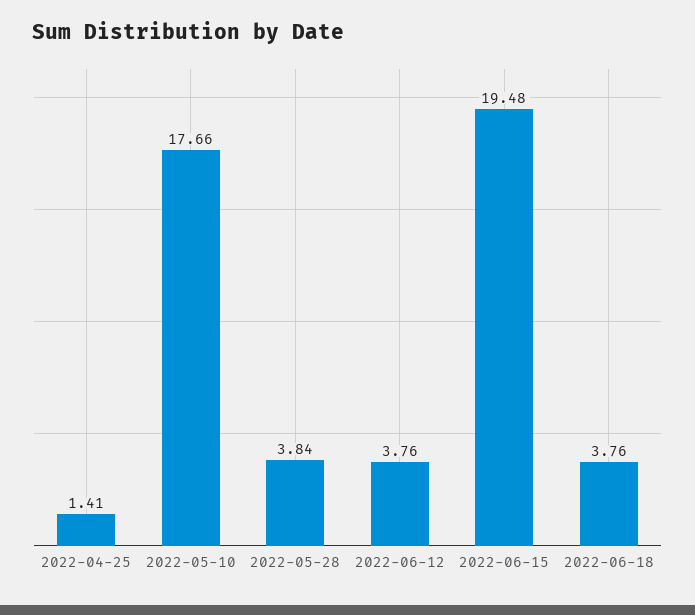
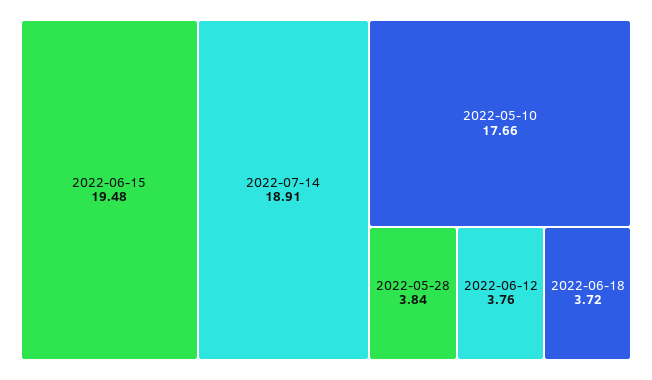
2022-04-25: 1.41 -> none
2022-06-18: 3.76 -> 3.72
2022-07-14: none -> 18.91

